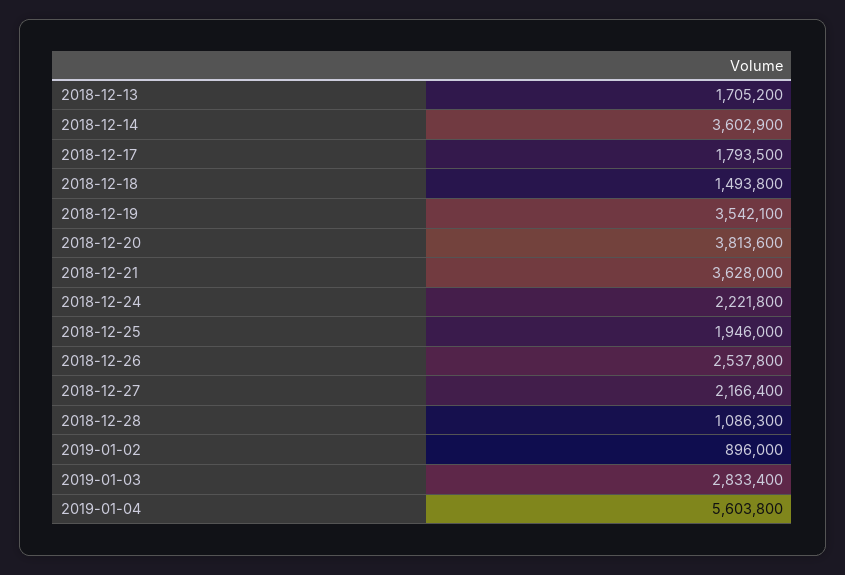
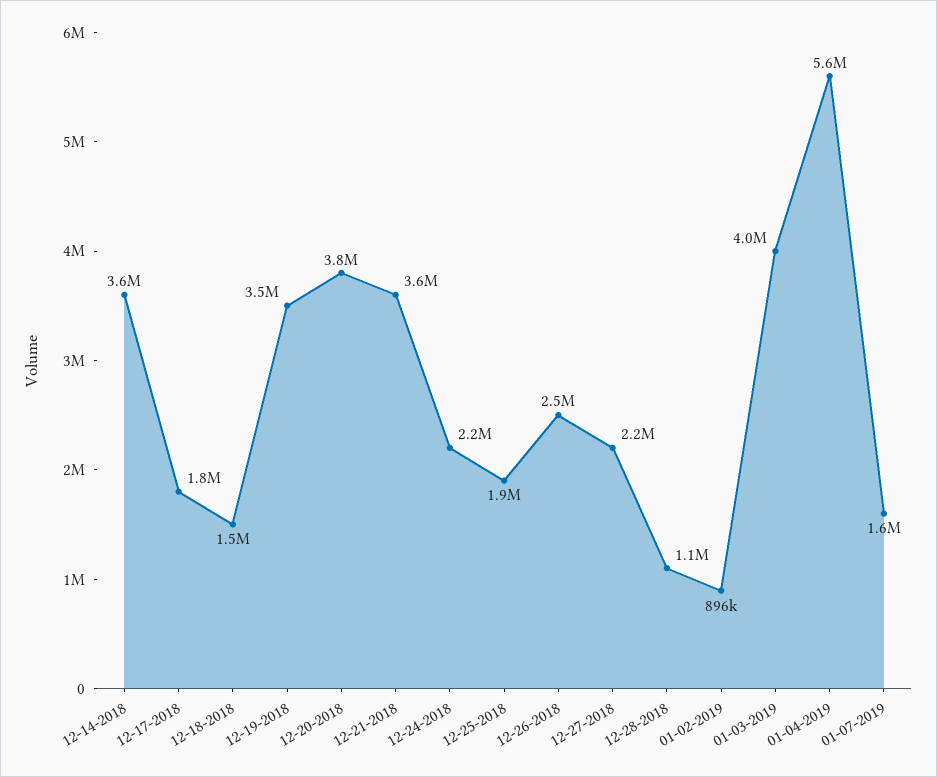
2018-12-13: 1705200 -> none
2019-01-03: 2833400 -> 4000000
01-07-2019: none -> 1600000

